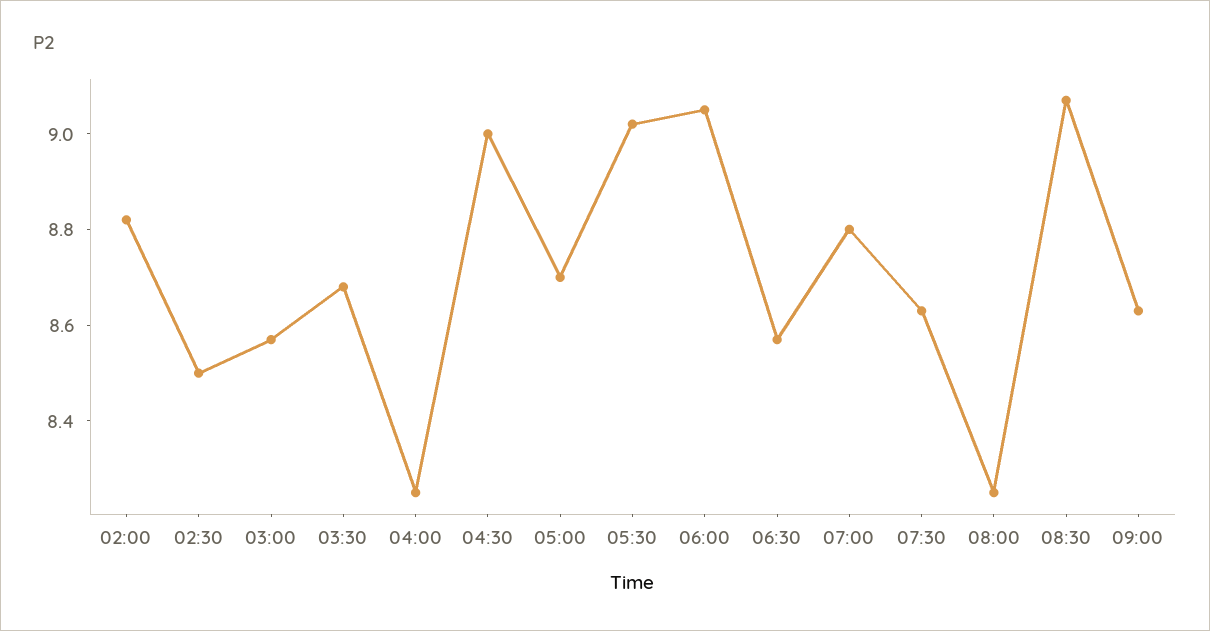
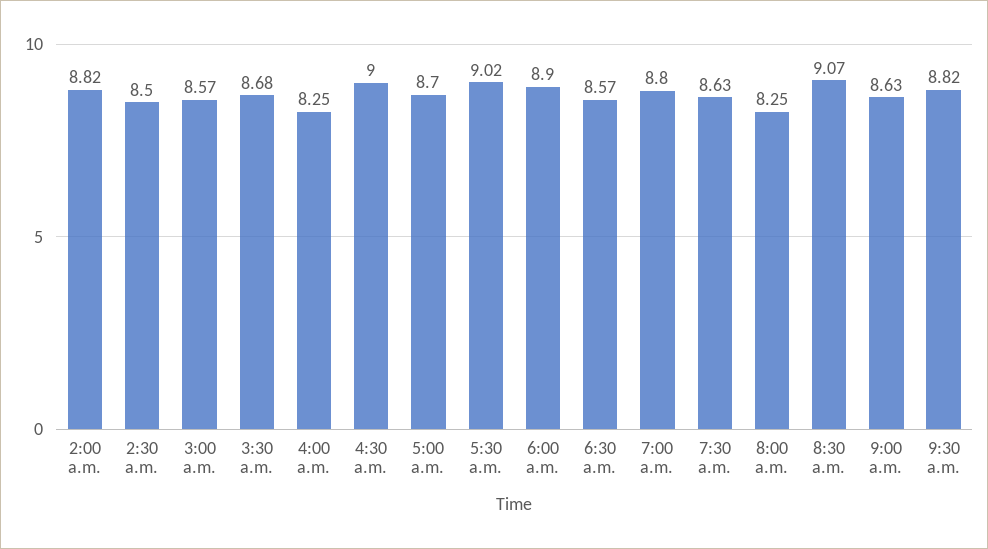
06:00: 9.05 -> 8.9
9:30 a.m.: none -> 8.82

